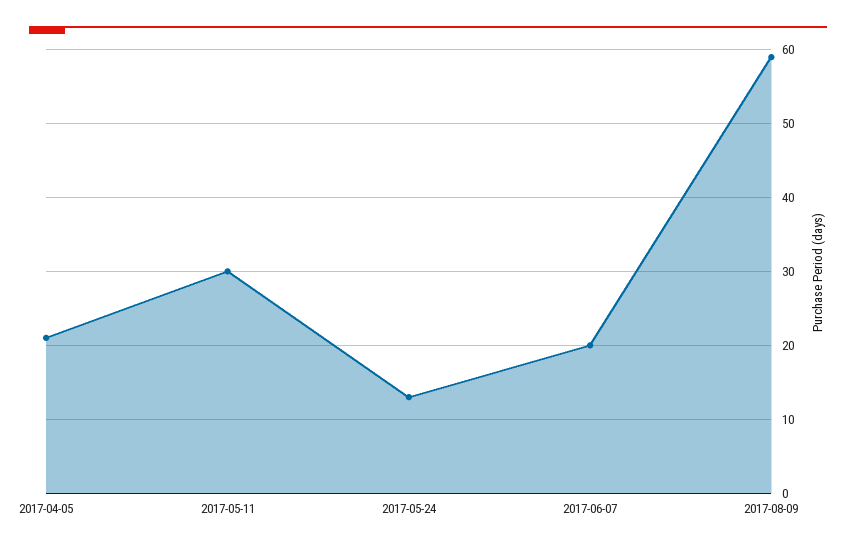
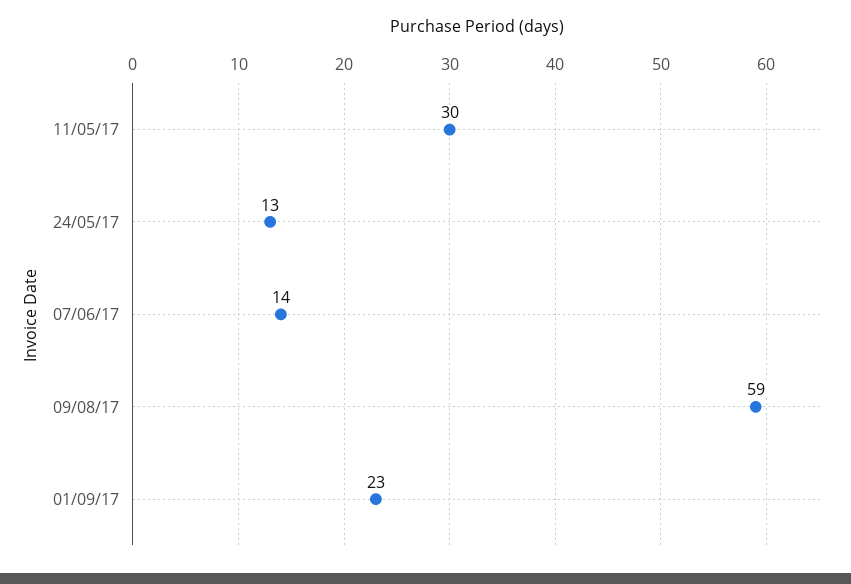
2017-04-05: 21 -> none
2017-06-07: 20 -> 14
01/09/17: none -> 23

